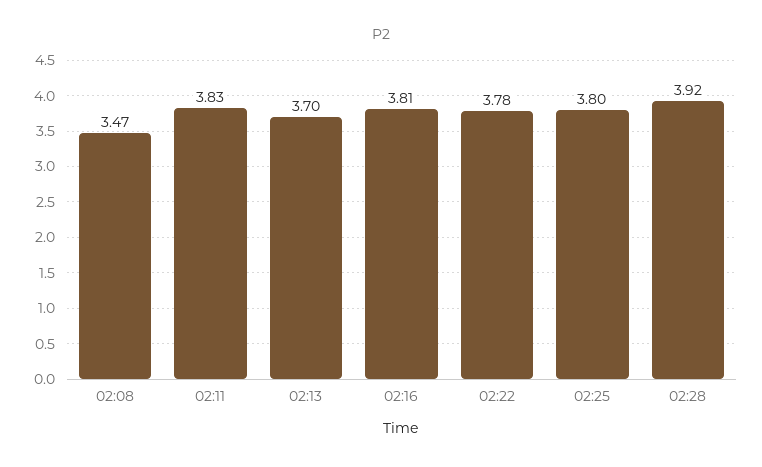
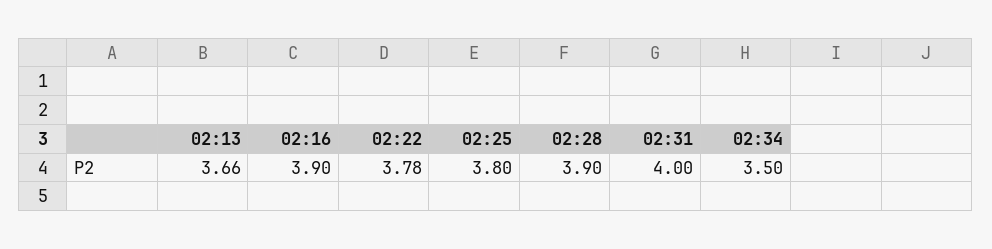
02:08: 3.47 -> none
02:11: 3.83 -> none
02:13: 3.7 -> 3.66
02:16: 3.81 -> 3.9
02:28: 3.92 -> 3.9
02:31: none -> 4
02:34: none -> 3.5

